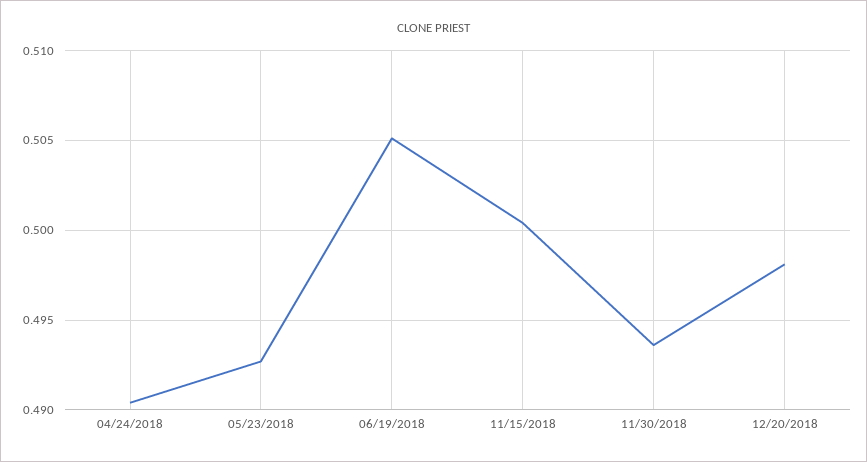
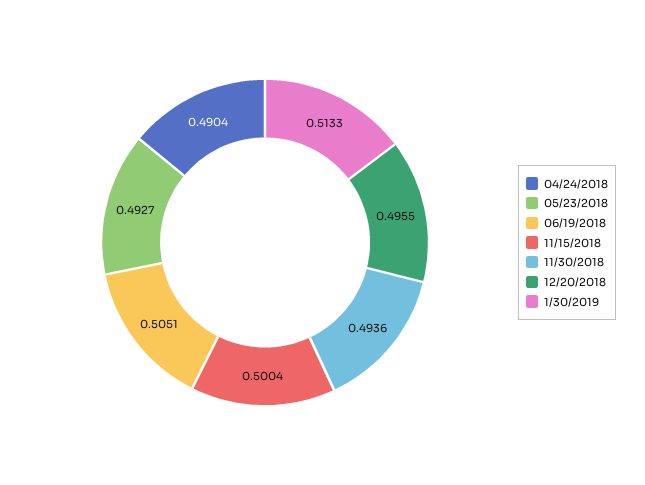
12/20/2018: 0.498 -> 0.4955
1/30/2019: none -> 0.5133

